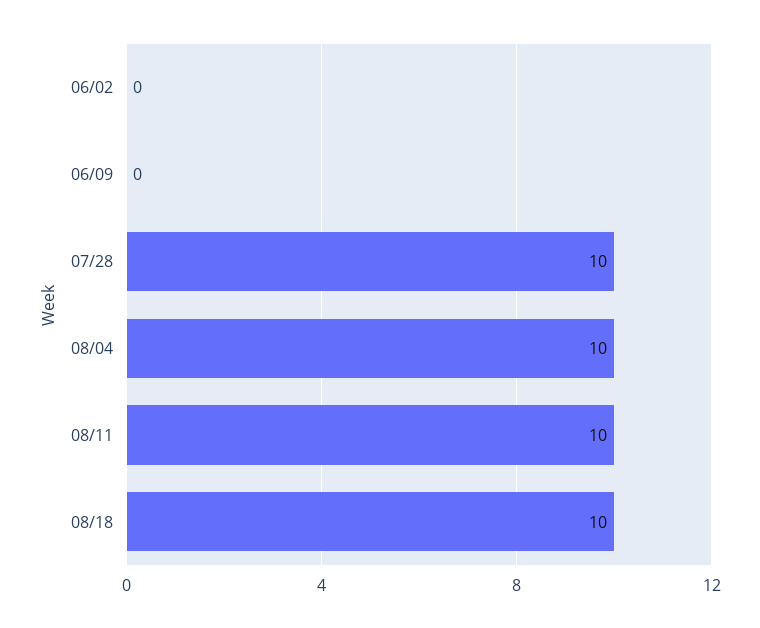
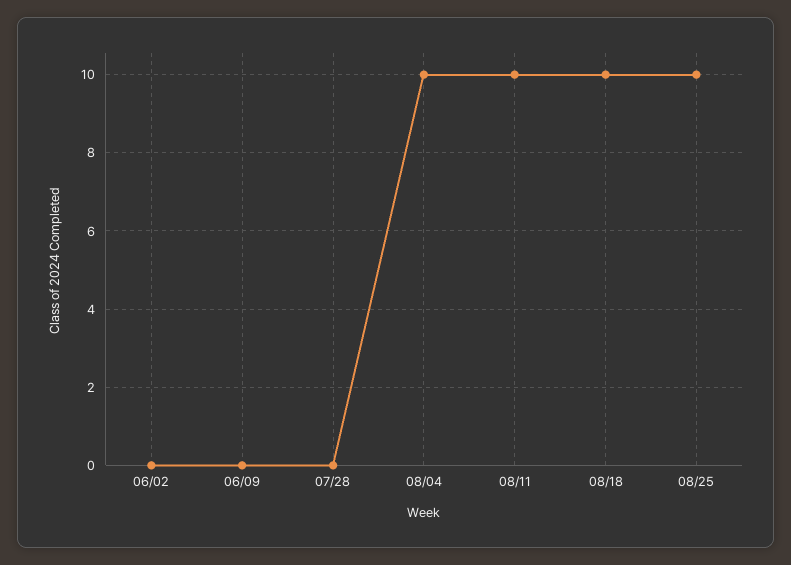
07/28: 10 -> 0
08/25: none -> 10

